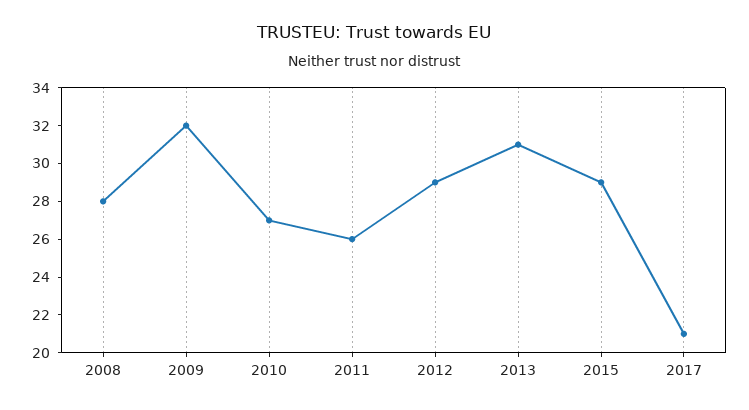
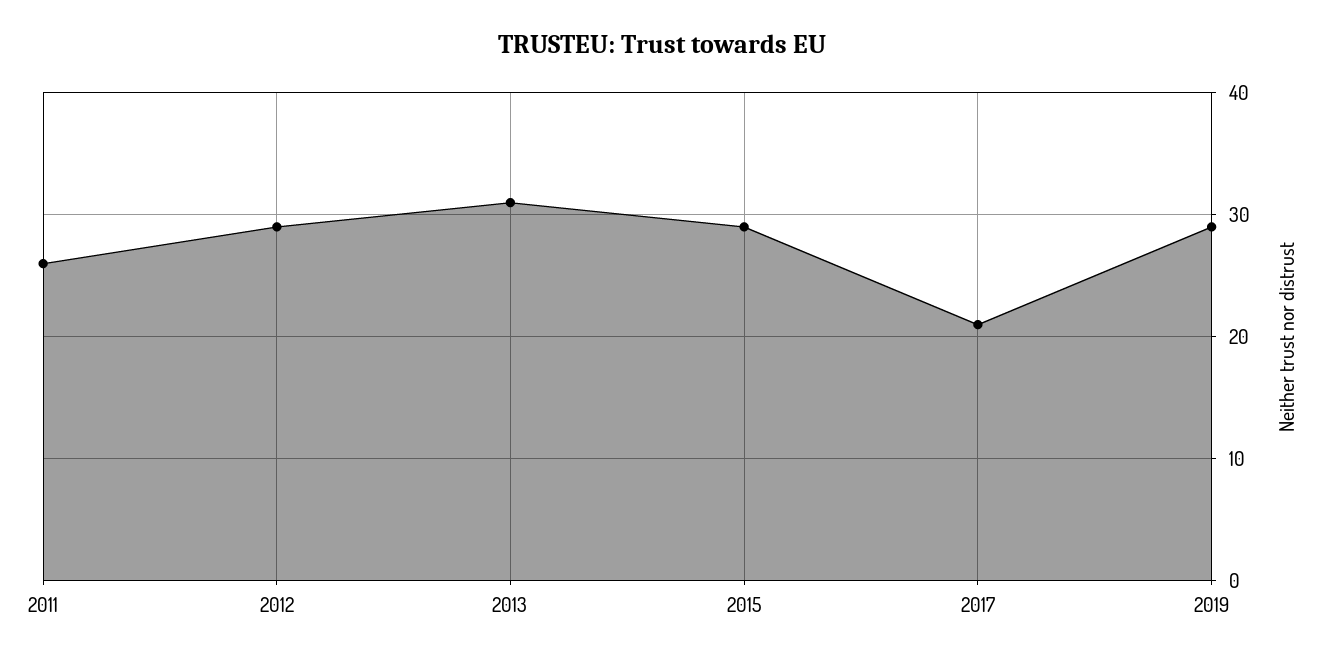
2008: 28 -> none
2009: 32 -> none
2010: 27 -> none
2019: none -> 29

